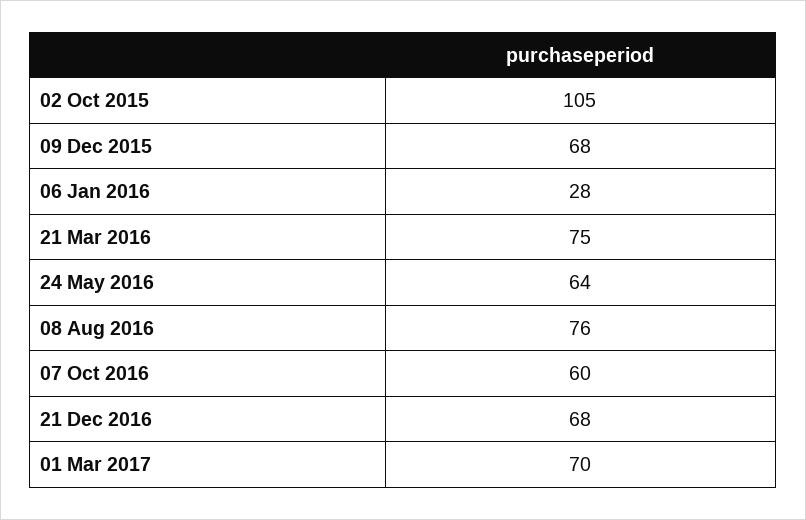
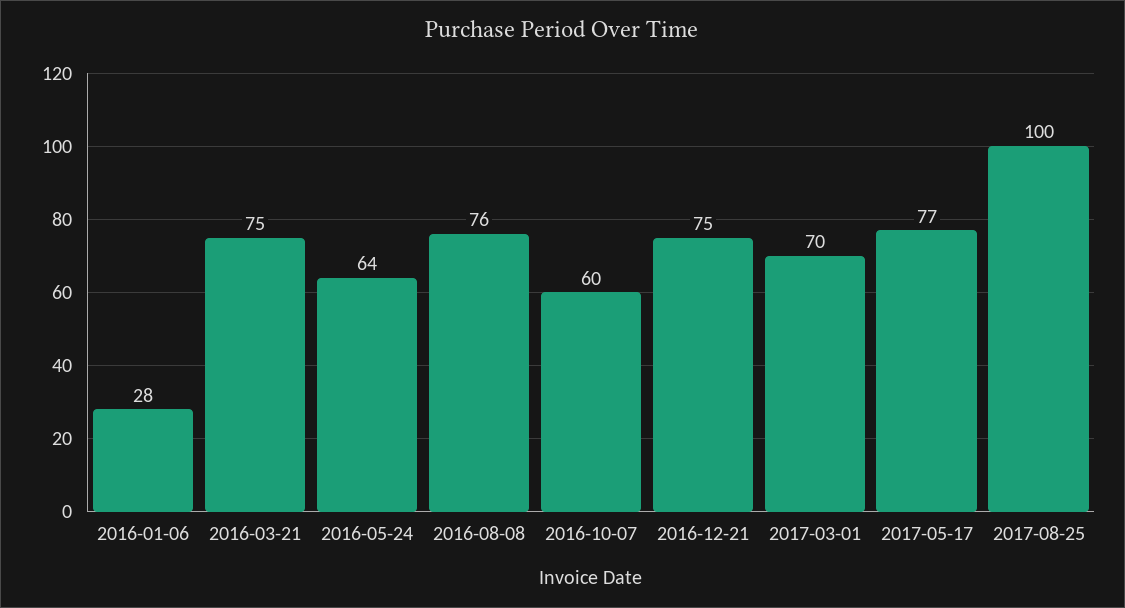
02 Oct 2015: 105 -> none
09 Dec 2015: 68 -> none
21 Dec 2016: 68 -> 75
2017-05-17: none -> 77
2017-08-25: none -> 100

